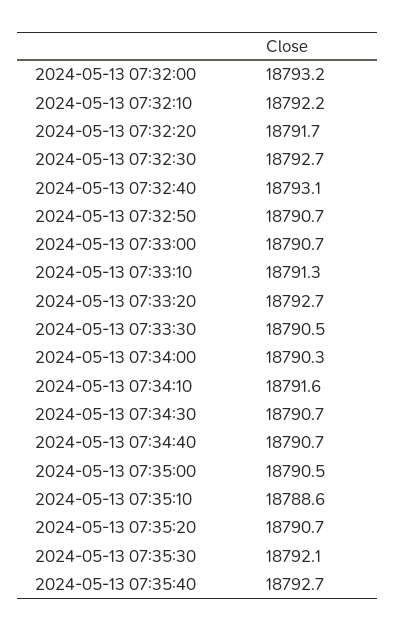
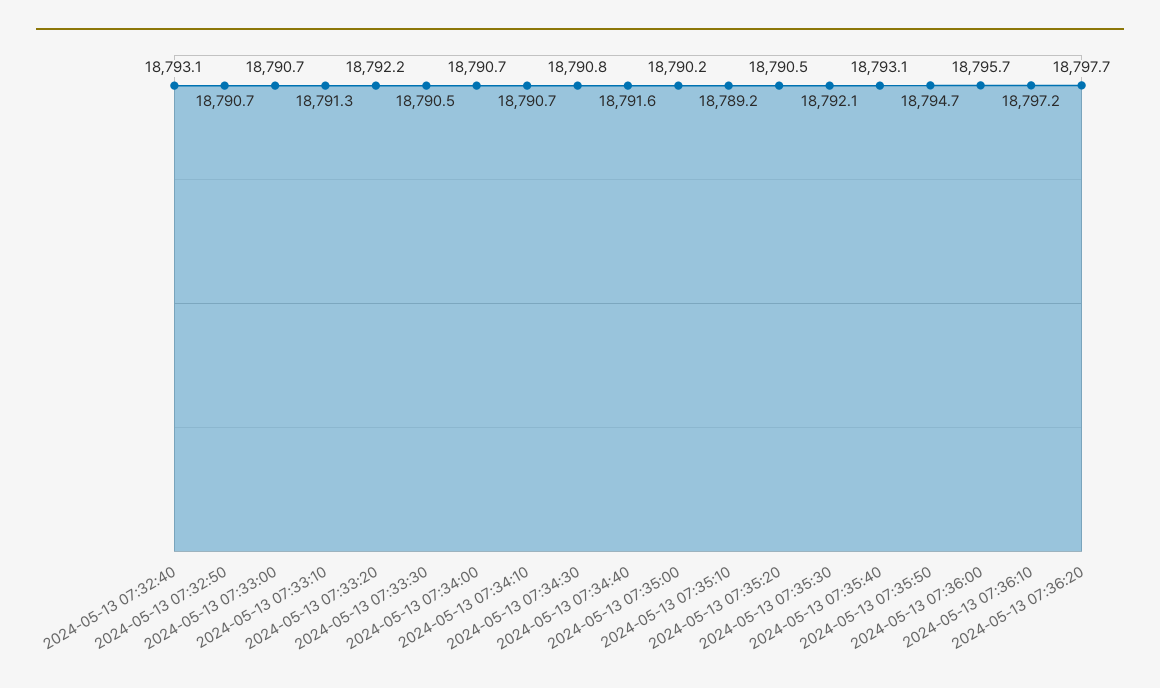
2024-05-13 07:32:00: 18793.2 -> none
2024-05-13 07:32:10: 18792.2 -> none
2024-05-13 07:32:20: 18791.7 -> none
2024-05-13 07:32:30: 18792.7 -> none
2024-05-13 07:33:20: 18792.7 -> 18792.2
2024-05-13 07:34:00: 18790.3 -> 18790.7
2024-05-13 07:34:10: 18791.6 -> 18790.7
2024-05-13 07:34:30: 18790.7 -> 18790.8
2024-05-13 07:34:40: 18790.7 -> 18791.6
2024-05-13 07:35:00: 18790.5 -> 18790.2
2024-05-13 07:35:10: 18788.6 -> 18789.2
2024-05-13 07:35:20: 18790.7 -> 18790.5
2024-05-13 07:35:40: 18792.7 -> 18793.1
2024-05-13 07:35:50: none -> 18794.7
2024-05-13 07:36:00: none -> 18795.7
2024-05-13 07:36:10: none -> 18797.2
2024-05-13 07:36:20: none -> 18797.7

